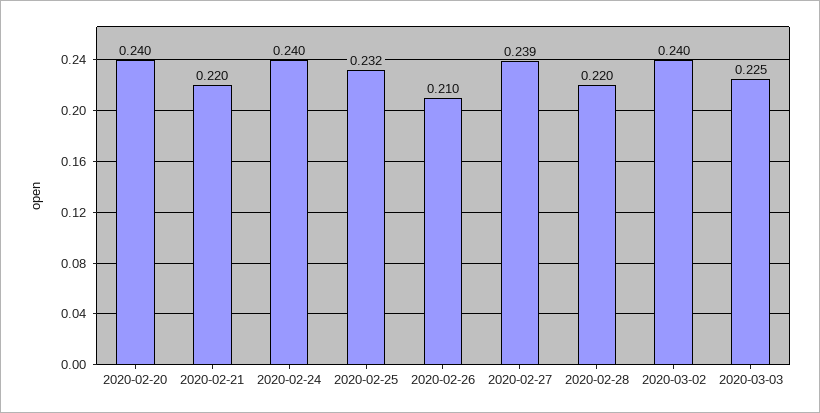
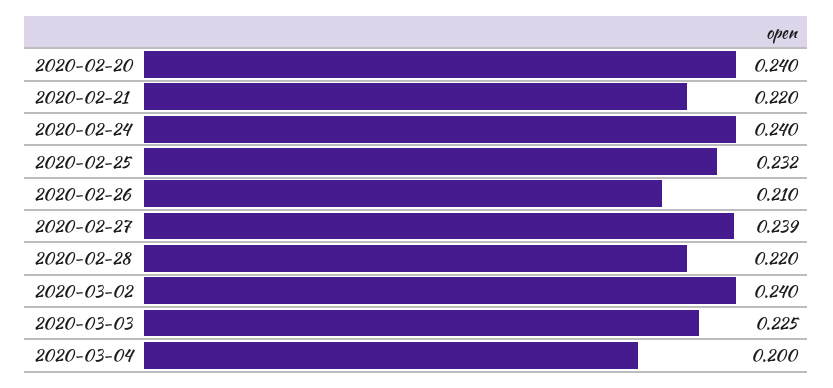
2020-03-04: none -> 0.2

